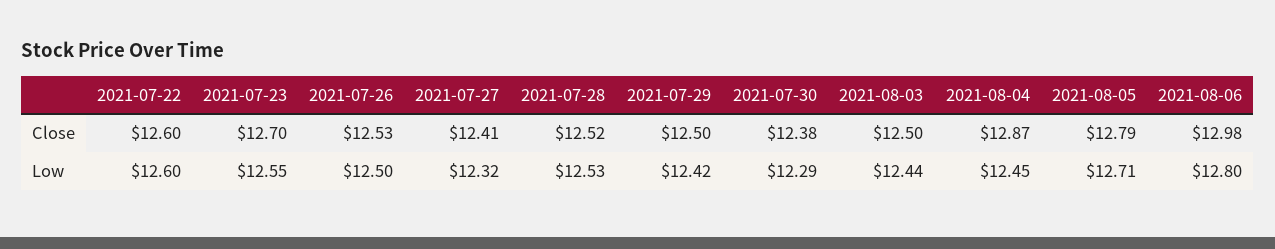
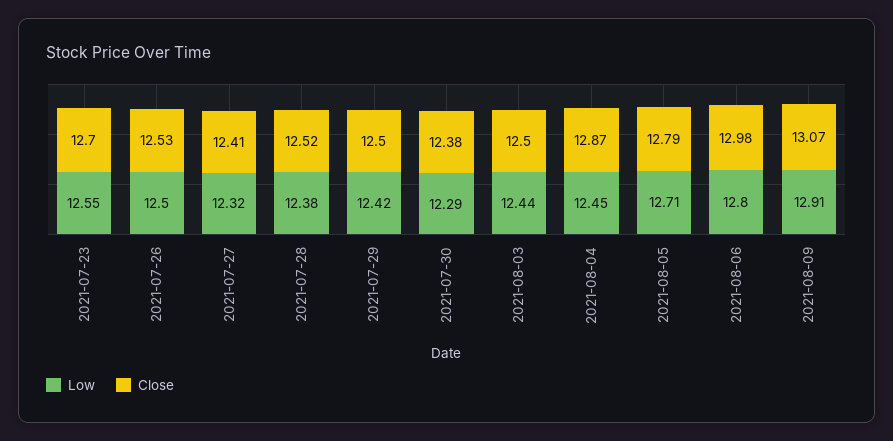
Close, 2021-07-22: 12.6 -> none
Low, 2021-07-22: 12.6 -> none
Low, 2021-07-28: 12.53 -> 12.38
Low, 2021-08-09: none -> 12.91
Close, 2021-08-09: none -> 13.07

